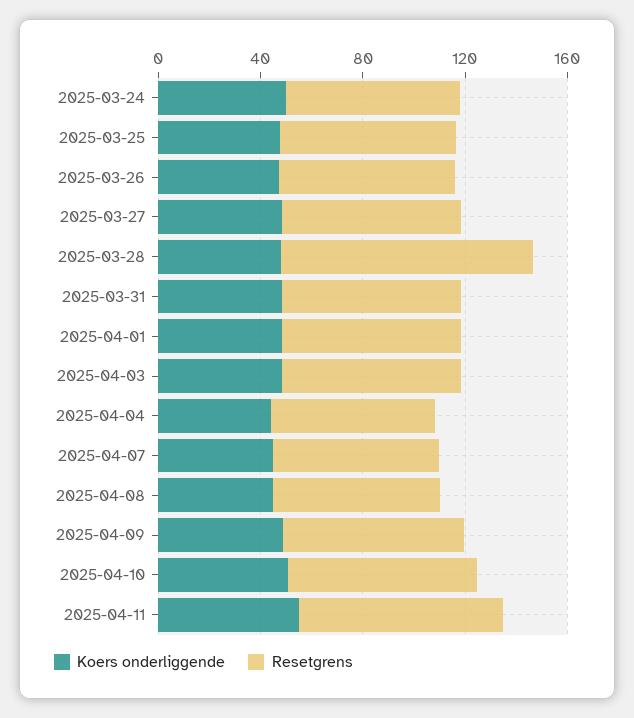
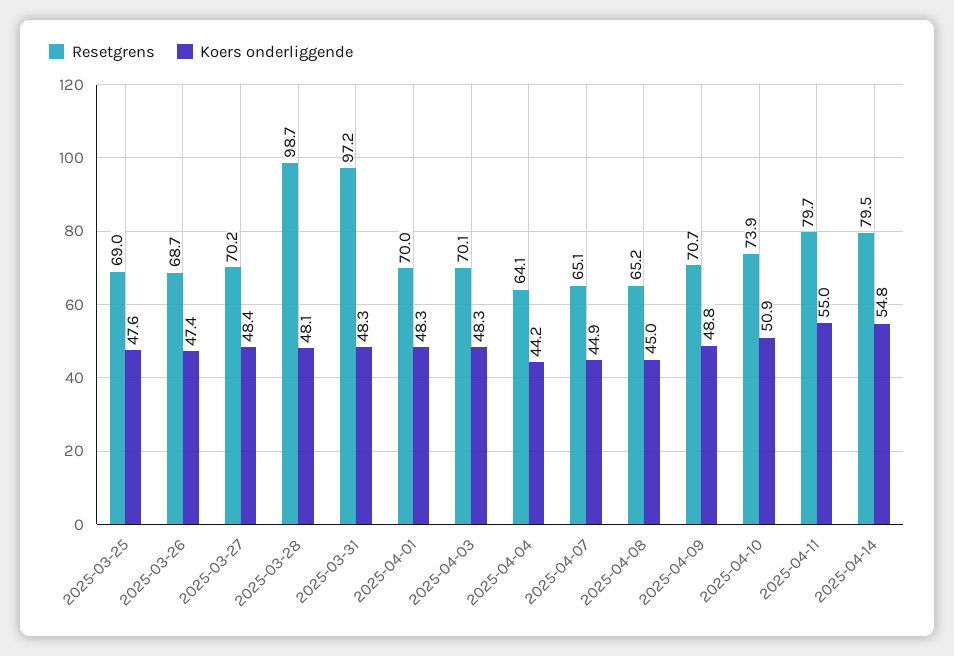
Koers onderliggende, 2025-03-24: 50 -> none
Resetgrens, 2025-03-24: 70 -> none
Resetgrens, 2025-03-31: 70 -> 97.2
Resetgrens, 2025-04-14: none -> 79.5
Koers onderliggende, 2025-04-14: none -> 54.8

